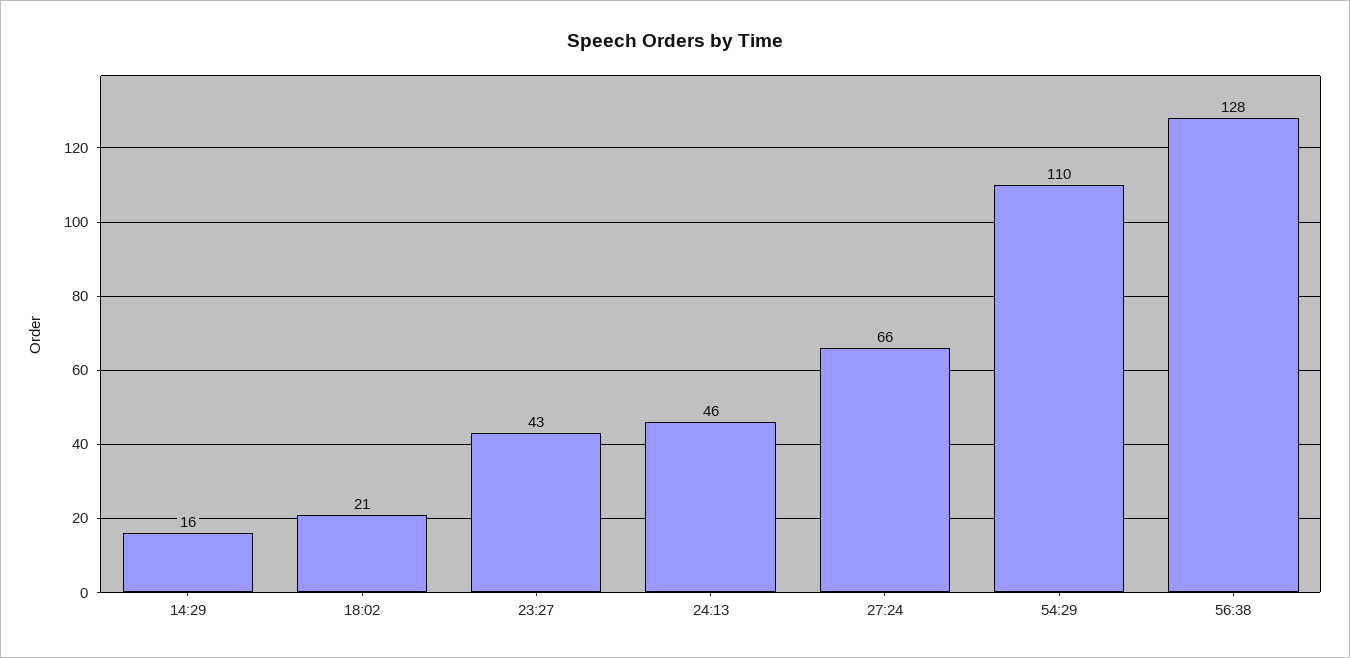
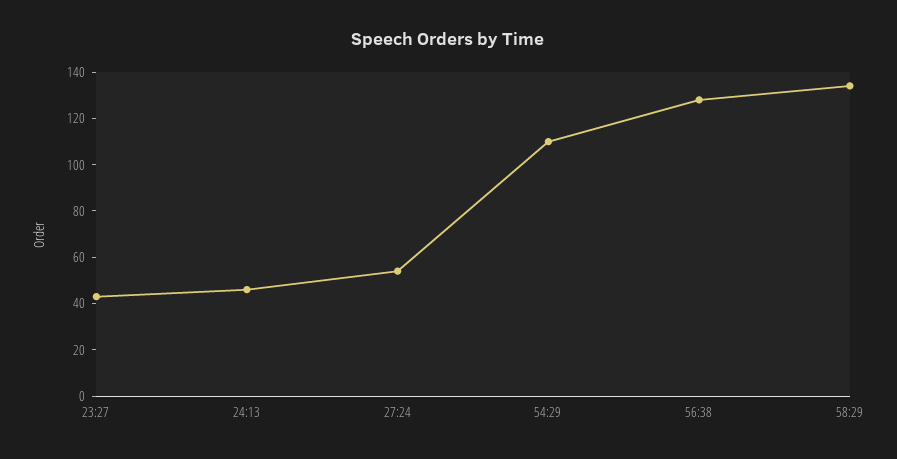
14:29: 16 -> none
18:02: 21 -> none
27:24: 66 -> 55
58:29: none -> 135

